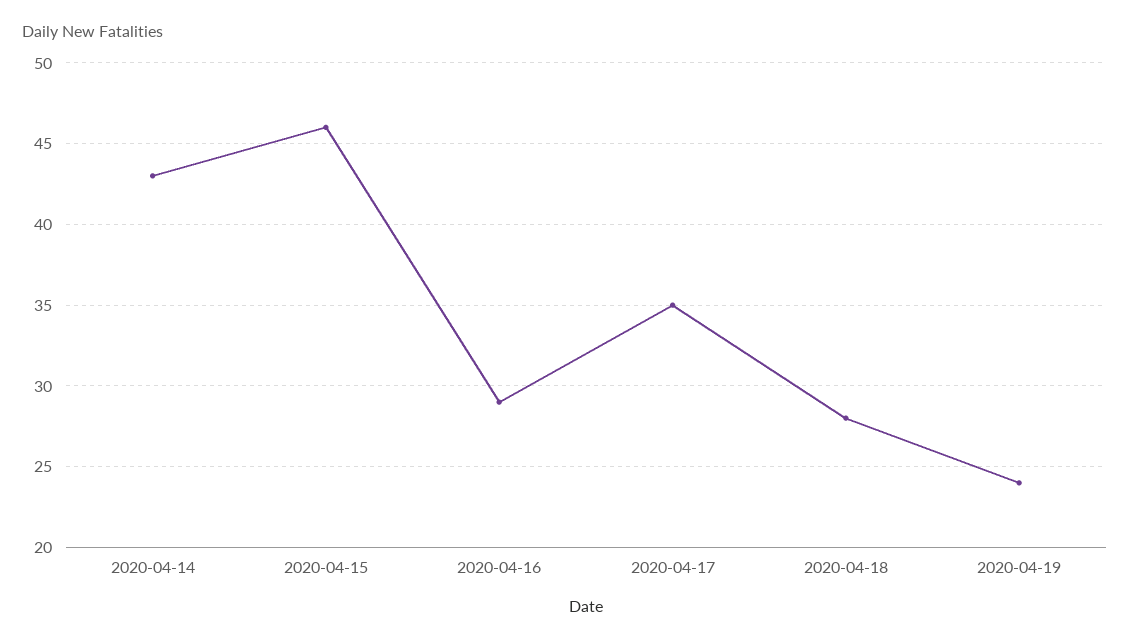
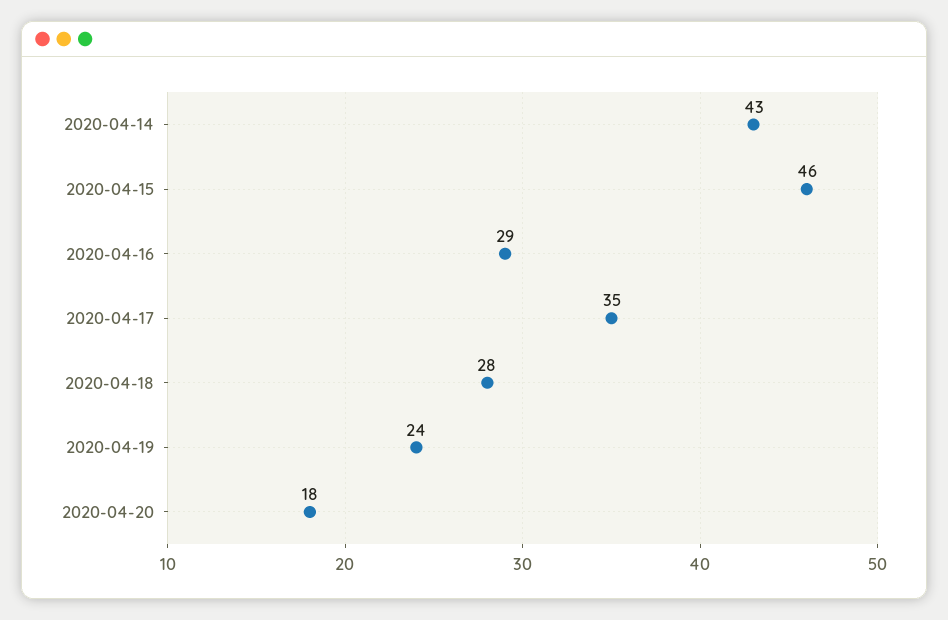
2020-04-20: none -> 18

